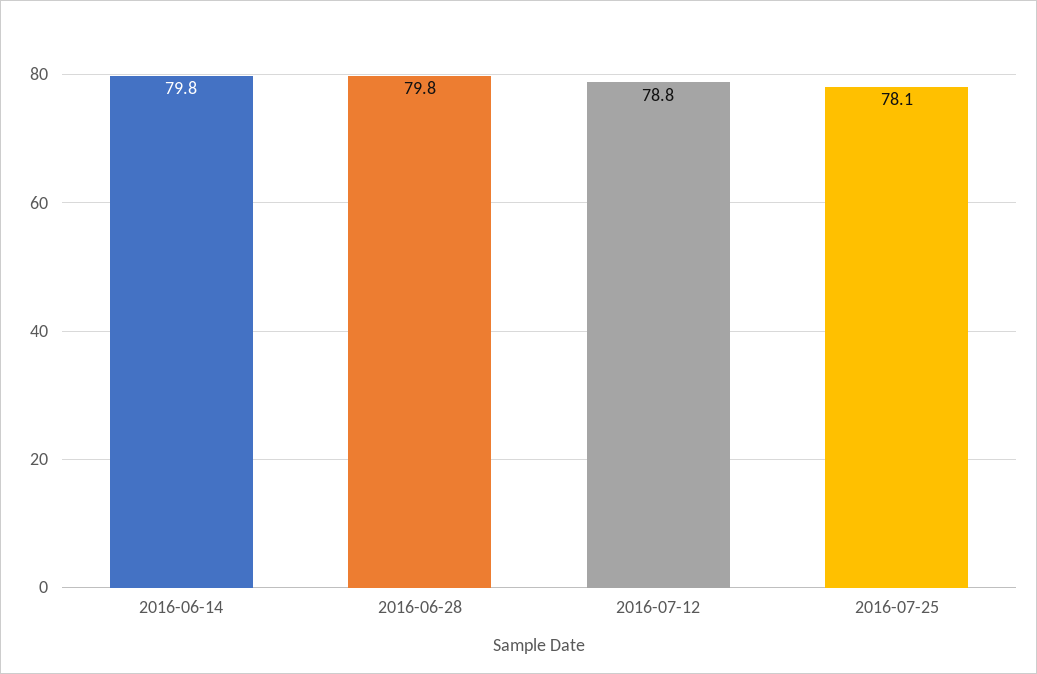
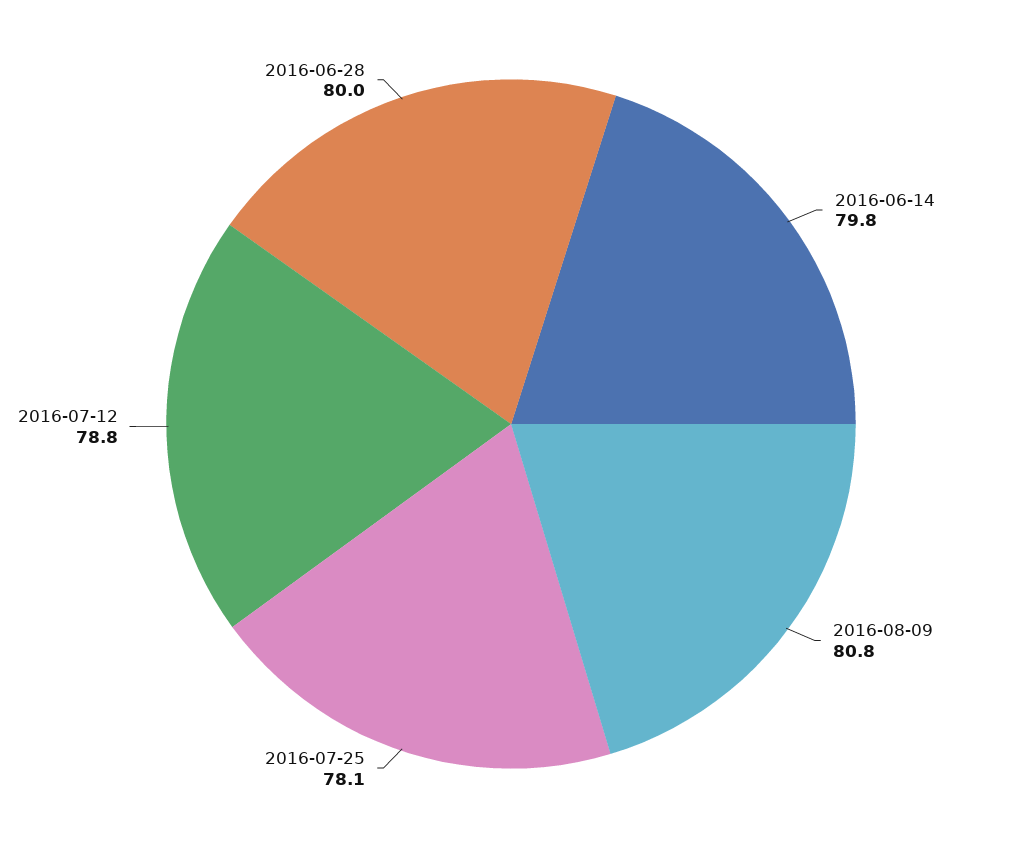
2016-06-28: 79.8 -> 80
2016-08-09: none -> 80.8

